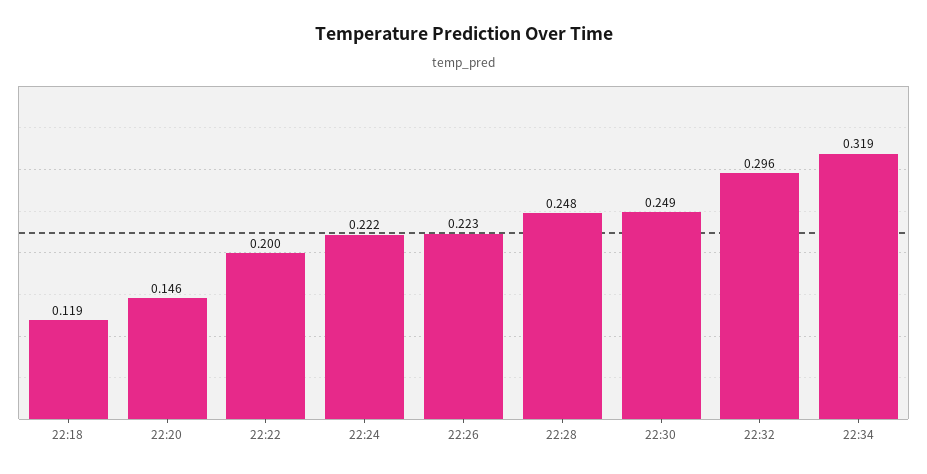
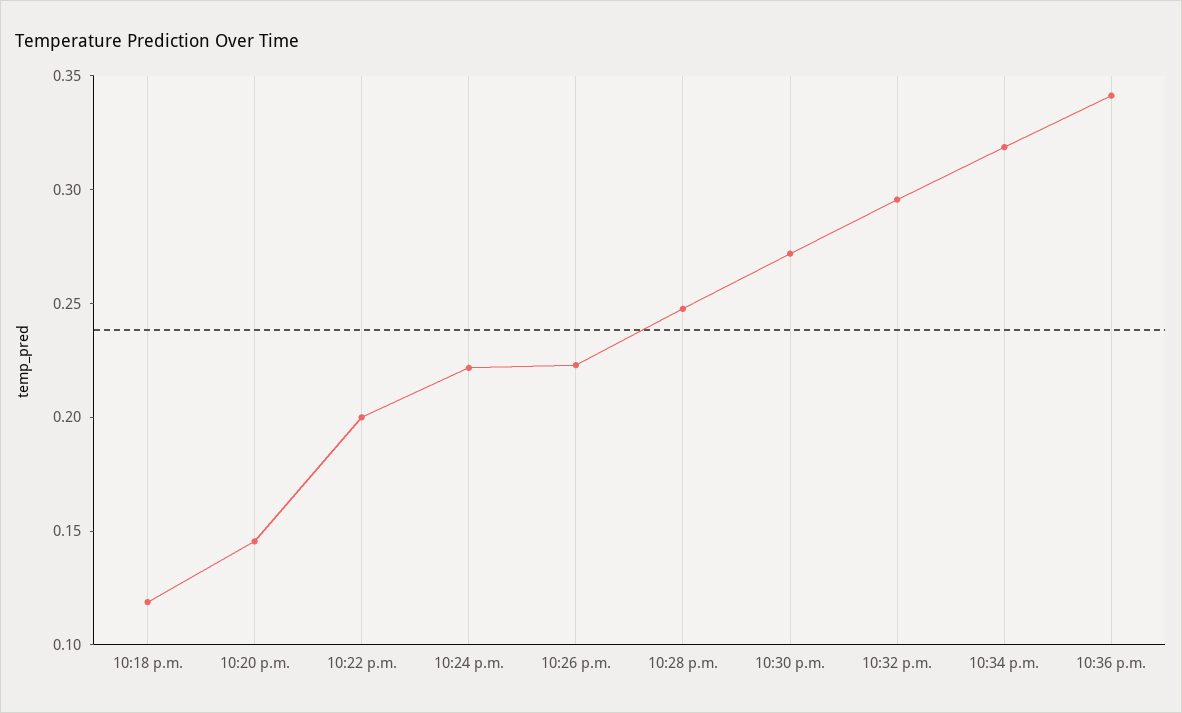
22:30: 0.249 -> 0.27
10:36 p.m.: none -> 0.34

